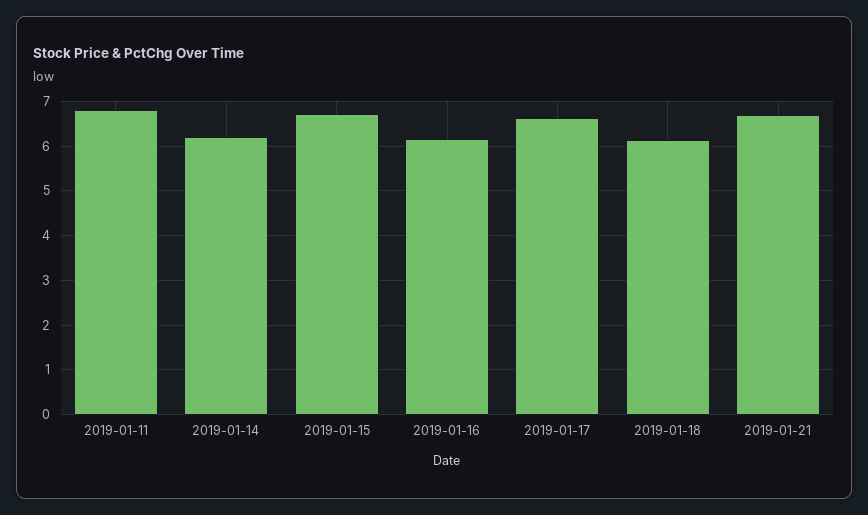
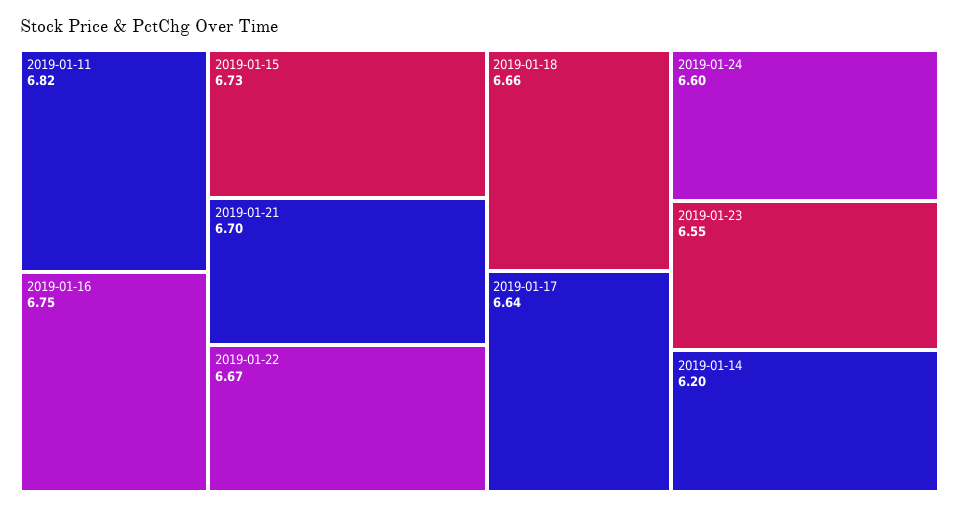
2019-01-16: 6.2 -> 6.75
2019-01-18: 6.2 -> 6.66
2019-01-22: none -> 6.67
2019-01-24: none -> 6.6
2019-01-23: none -> 6.55

